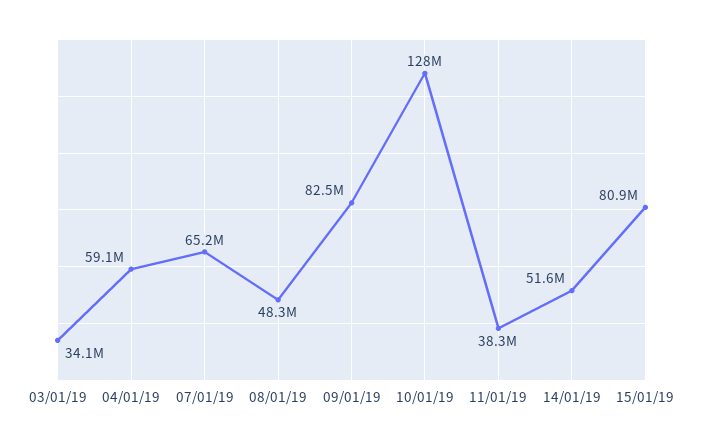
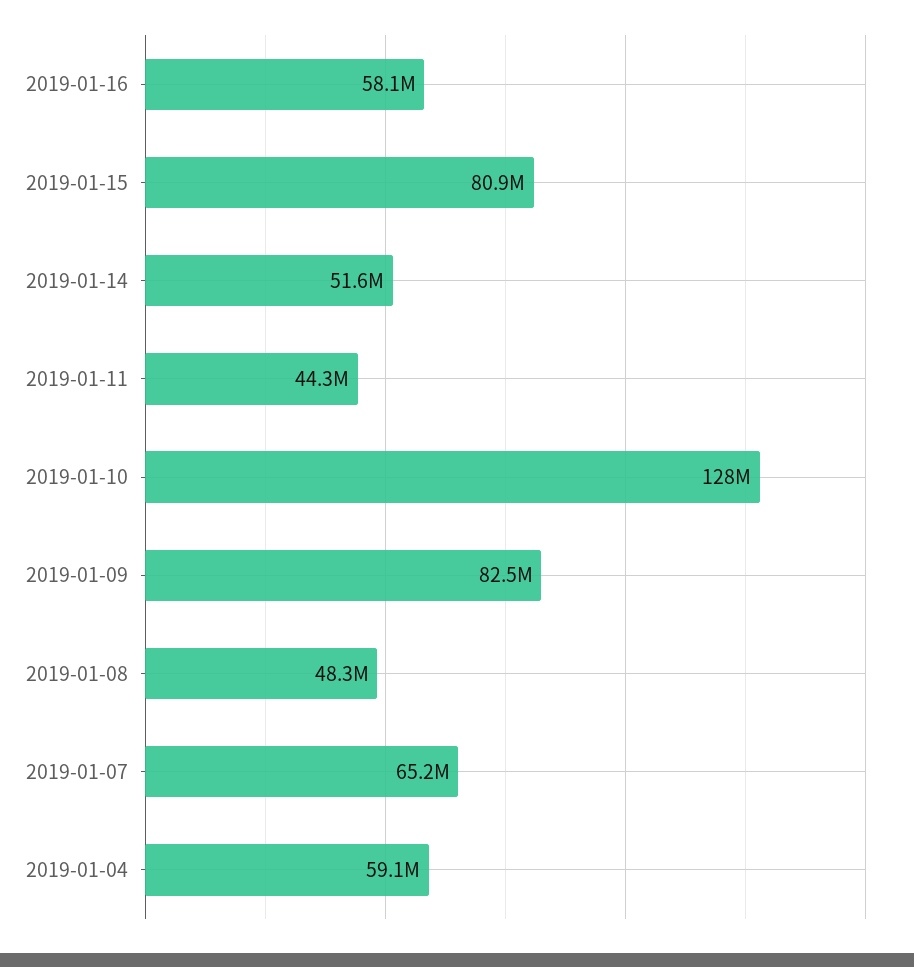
03/01/19: 34100000 -> none
11/01/19: 38300000 -> 44300000
2019-01-16: none -> 58100000

